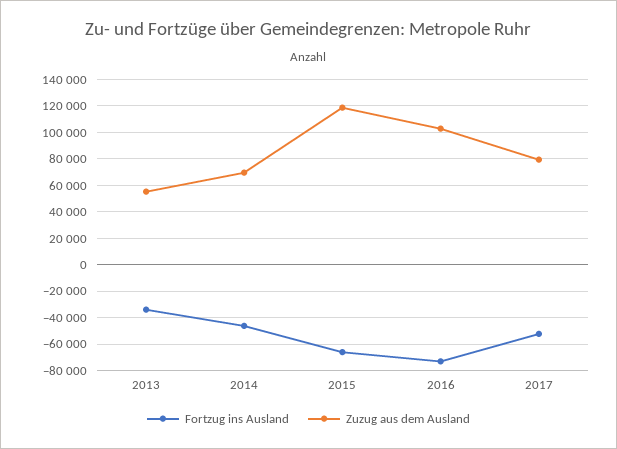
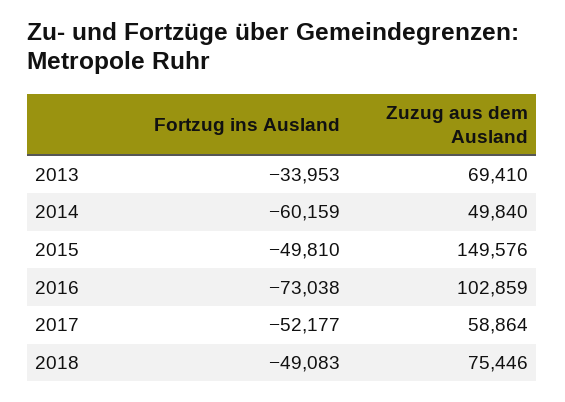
Zuzug aus dem Ausland, 2013: 55000 -> 69410
Fortzug ins Ausland, 2014: -45000 -> -60159
Zuzug aus dem Ausland, 2014: 70000 -> 49840
Fortzug ins Ausland, 2015: -65000 -> -49810
Zuzug aus dem Ausland, 2015: 120000 -> 149576
Zuzug aus dem Ausland, 2017: 80000 -> 58864
Fortzug ins Ausland, 2018: none -> -49083
Zuzug aus dem Ausland, 2018: none -> 75446

